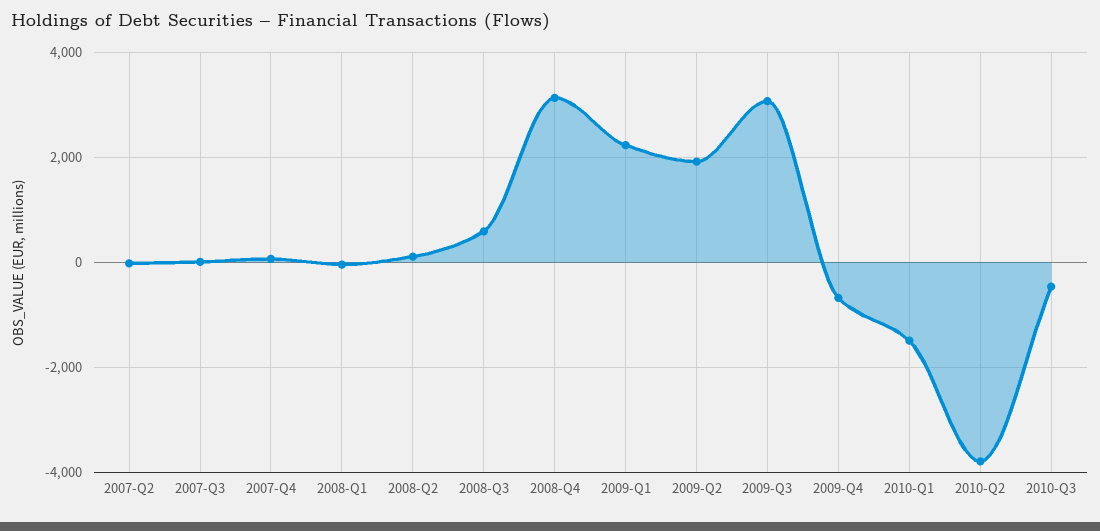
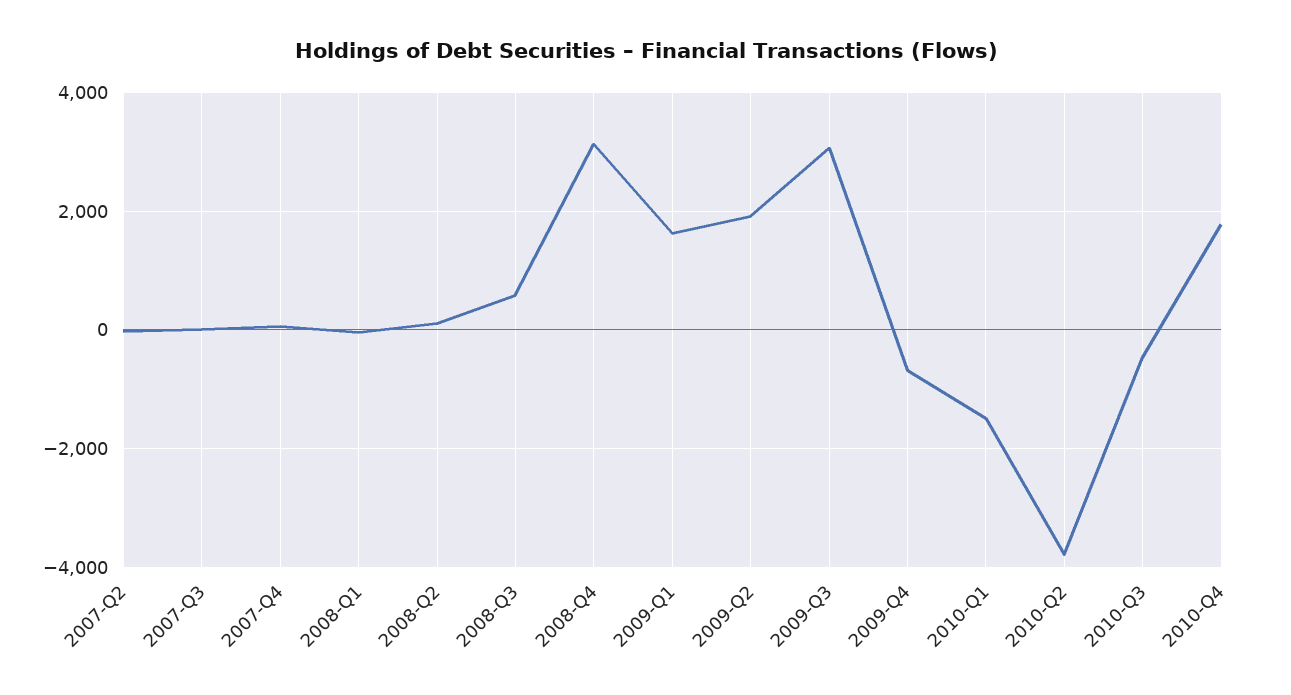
2009-Q1: 2200 -> 1600
2010-Q4: none -> 1800

